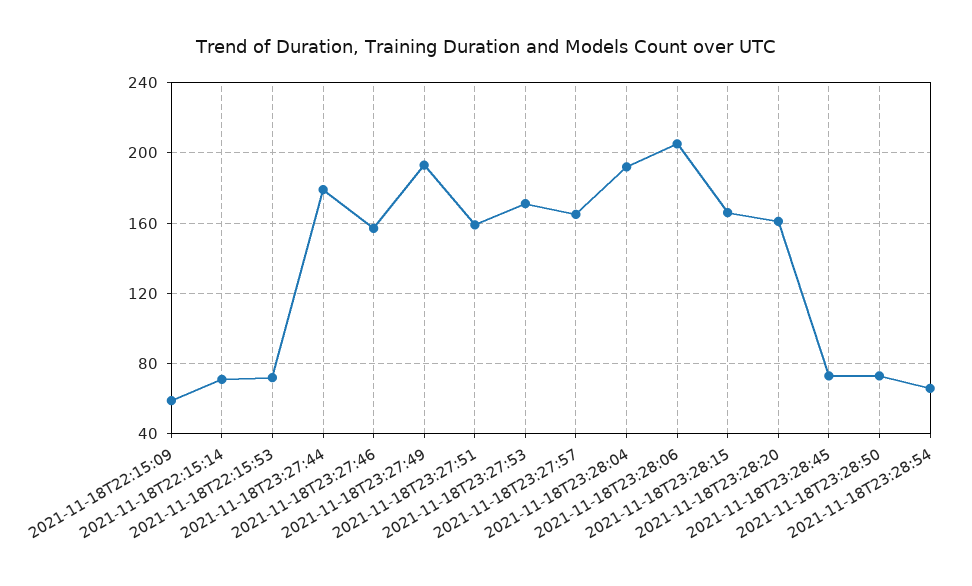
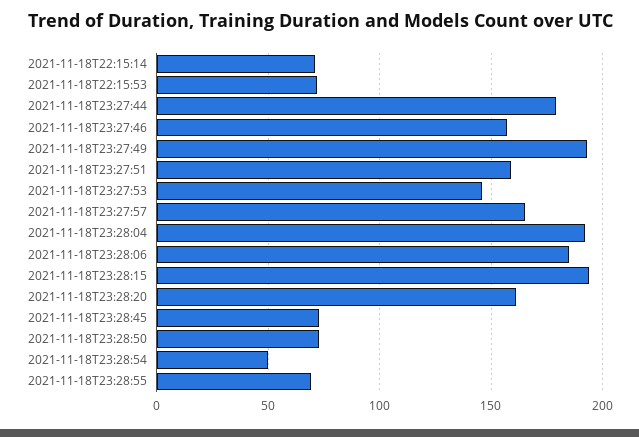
2021-11-18T22:15:09: 60 -> none
2021-11-18T23:27:53: 170 -> 145
2021-11-18T23:28:06: 205 -> 185
2021-11-18T23:28:15: 165 -> 195
2021-11-18T23:28:54: 65 -> 50
2021-11-18T23:28:55: none -> 70

